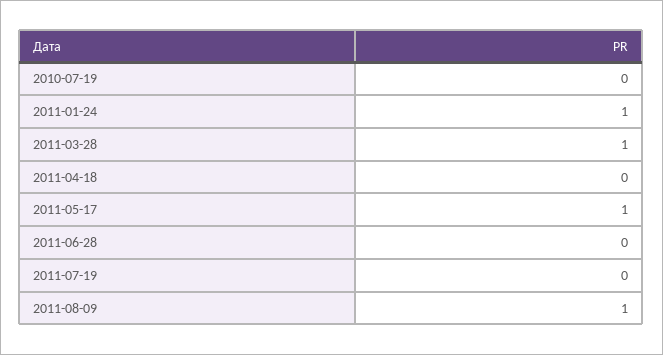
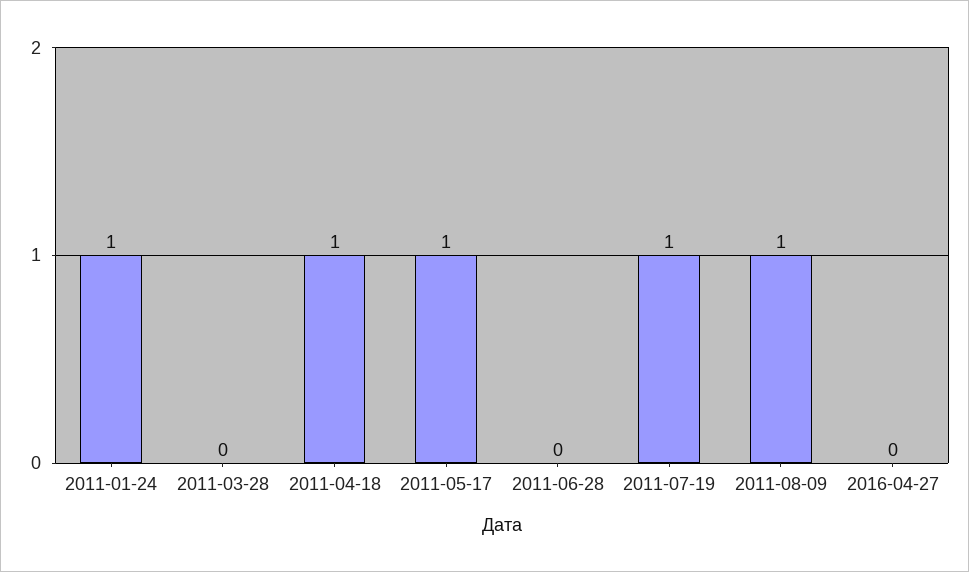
2010-07-19: 0 -> none
2011-03-28: 1 -> 0
2011-04-18: 0 -> 1
2011-07-19: 0 -> 1
2016-04-27: none -> 0

